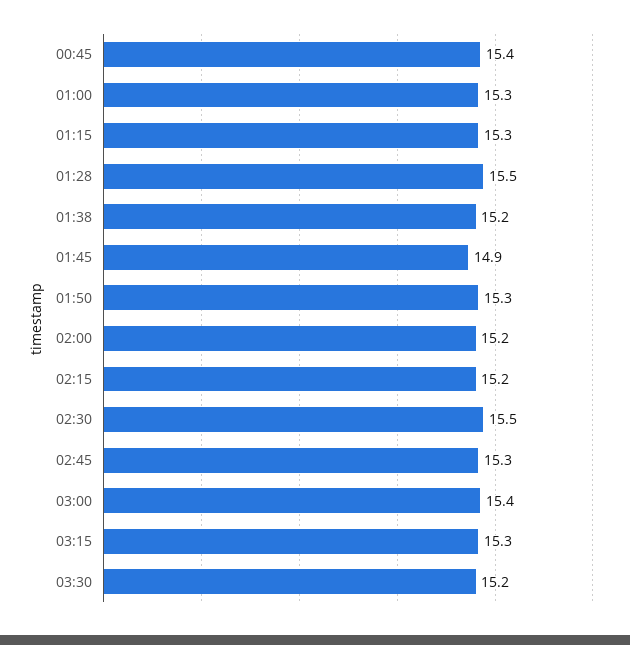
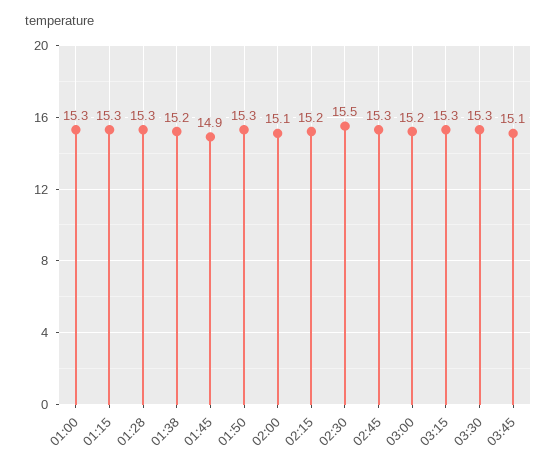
00:45: 15.4 -> none
01:28: 15.5 -> 15.3
02:00: 15.2 -> 15.1
03:00: 15.4 -> 15.2
03:30: 15.2 -> 15.3
03:45: none -> 15.1

